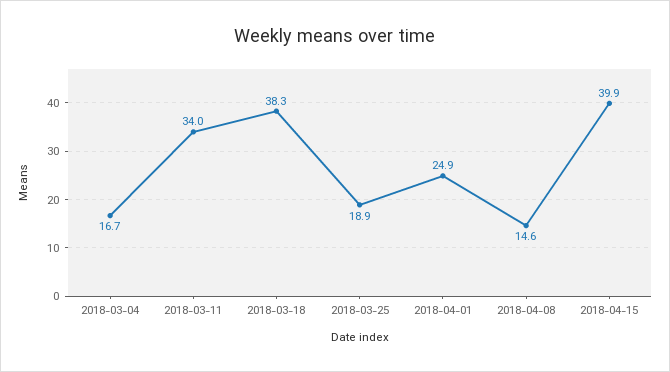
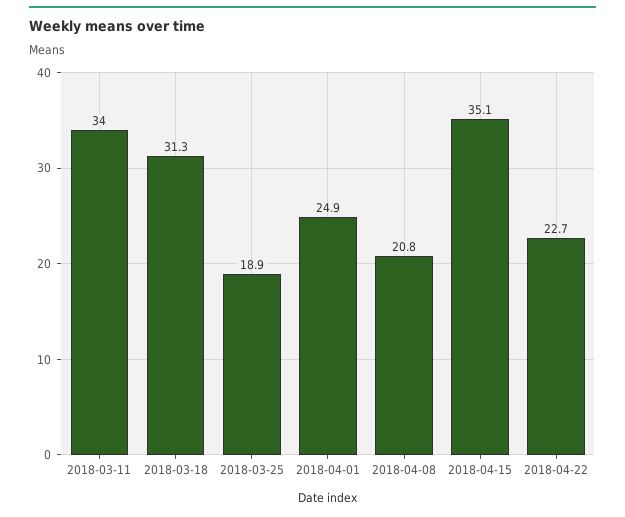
2018-03-04: 16.7 -> none
2018-03-18: 38.3 -> 31.3
2018-04-08: 14.6 -> 20.8
2018-04-15: 39.9 -> 35.1
2018-04-22: none -> 22.7

